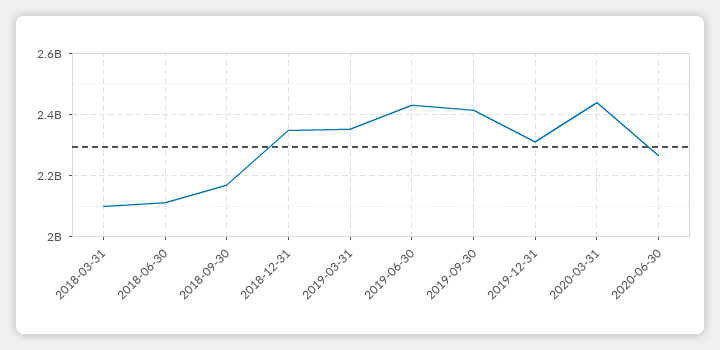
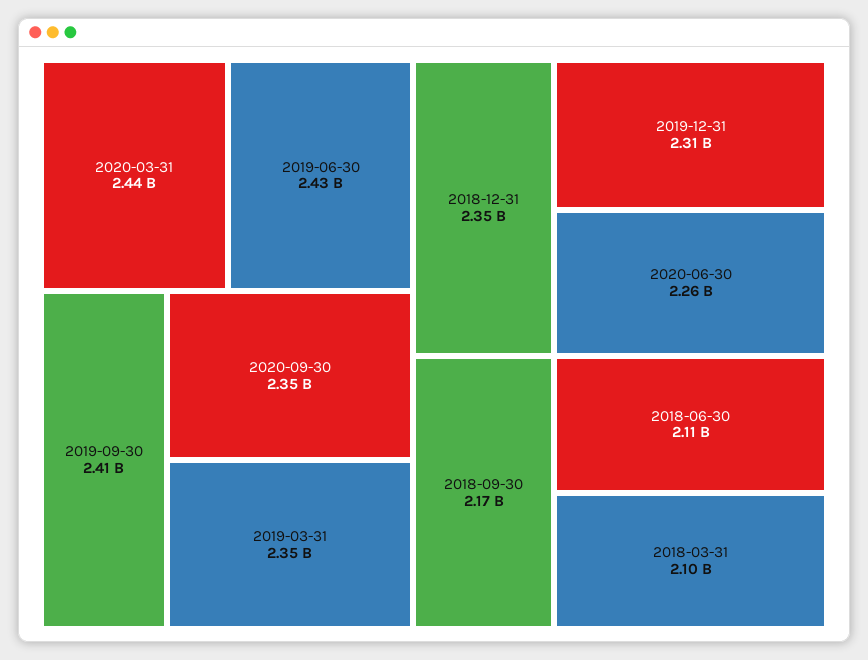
2020-09-30: none -> 2350000000

